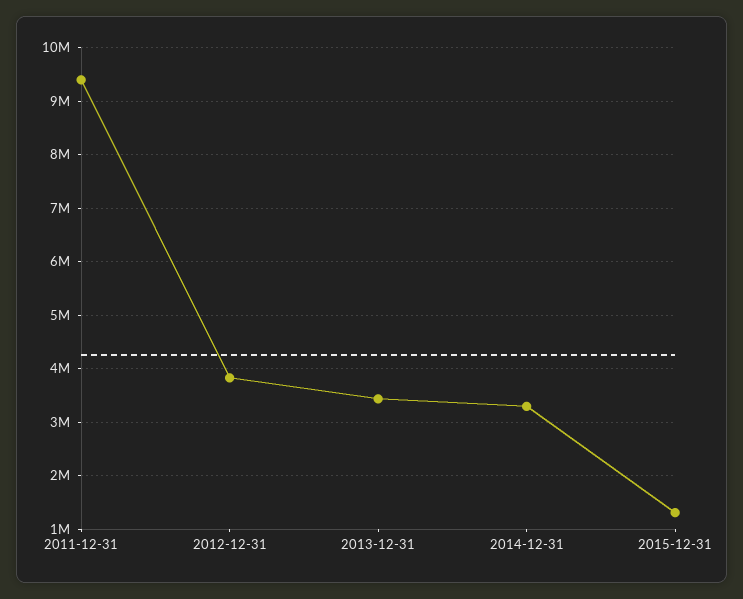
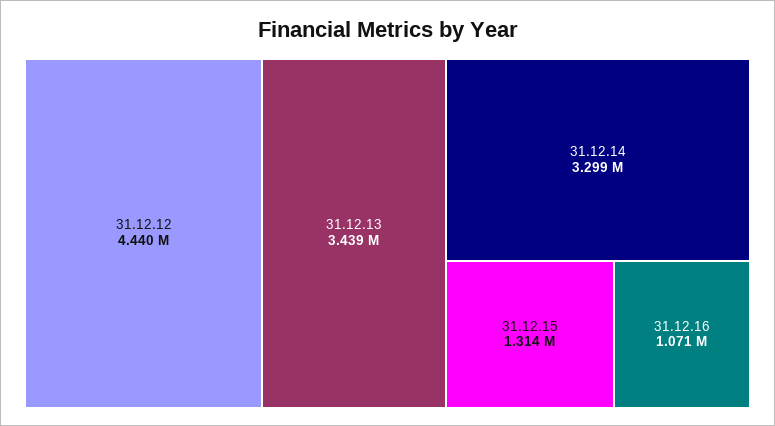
2011-12-31: 9400000 -> none
2012-12-31: 3800000 -> 4440000
31.12.16: none -> 1071000

